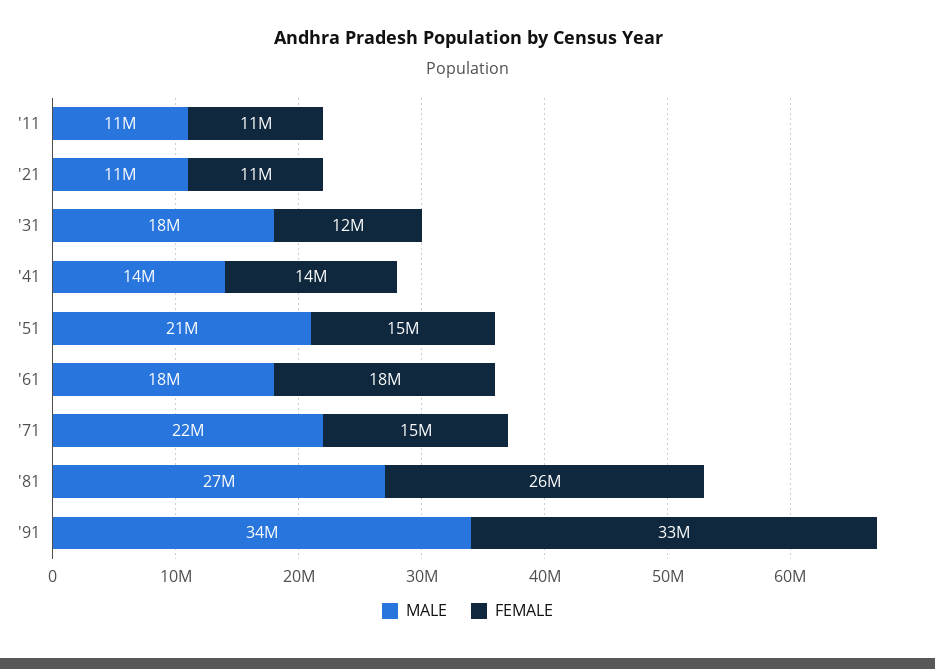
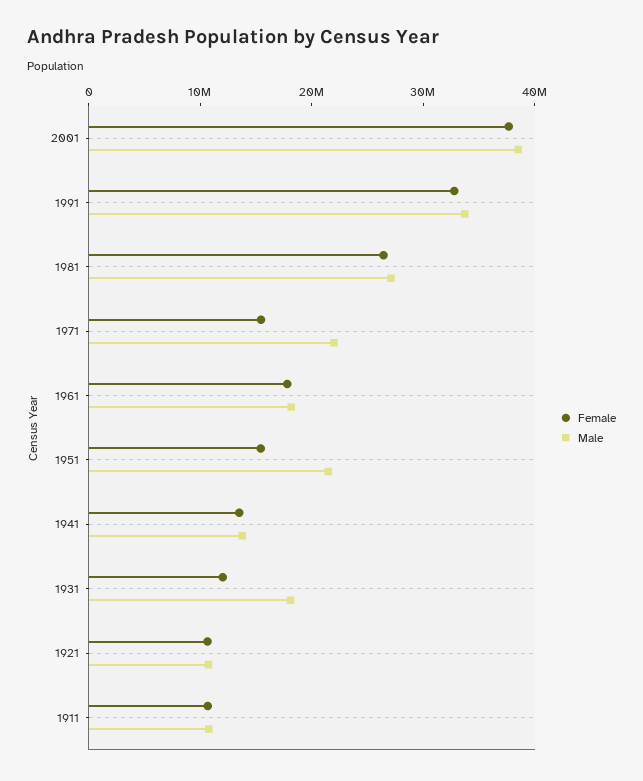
FEMALE, 2001: none -> 38000000
MALE, 2001: none -> 38000000

